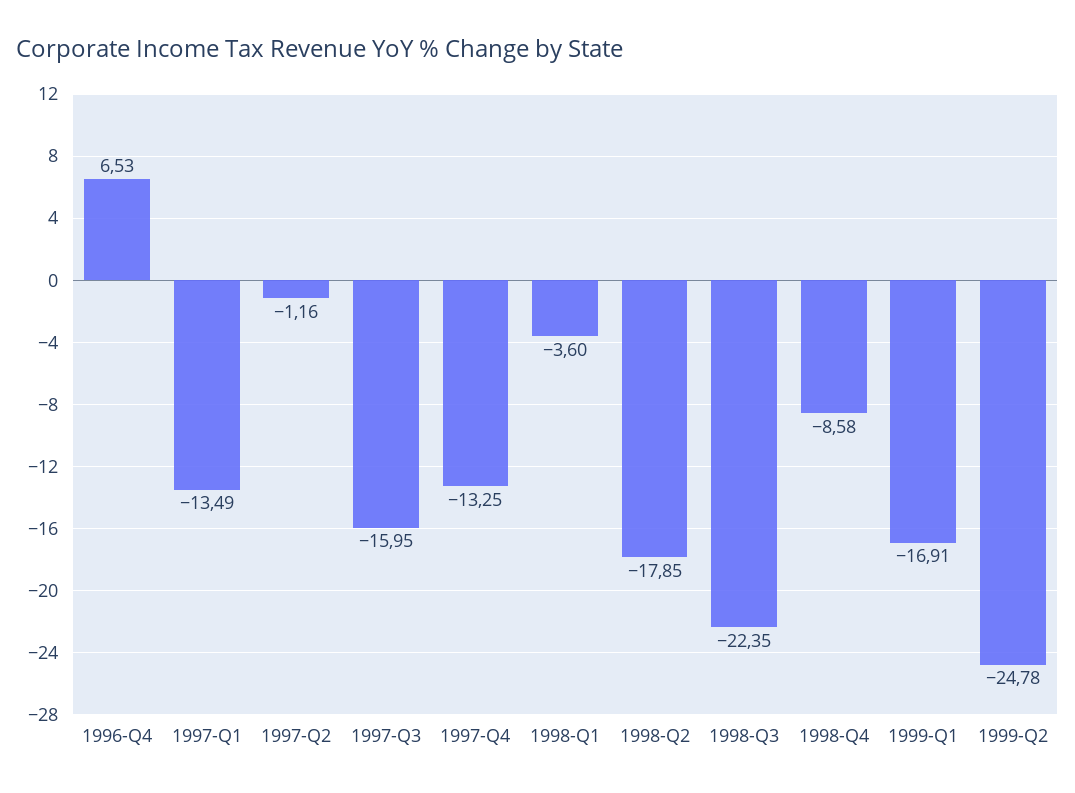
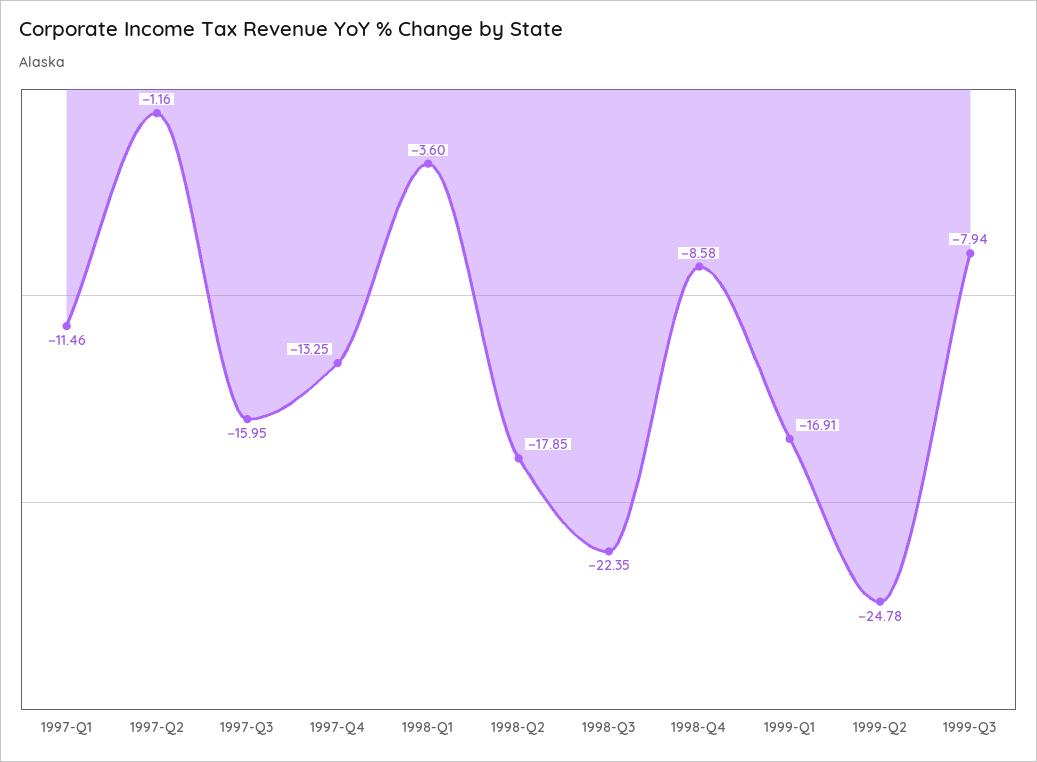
1996-Q4: 6.53 -> none
1997-Q1: -13.49 -> -11.46
1999-Q3: none -> -7.94

